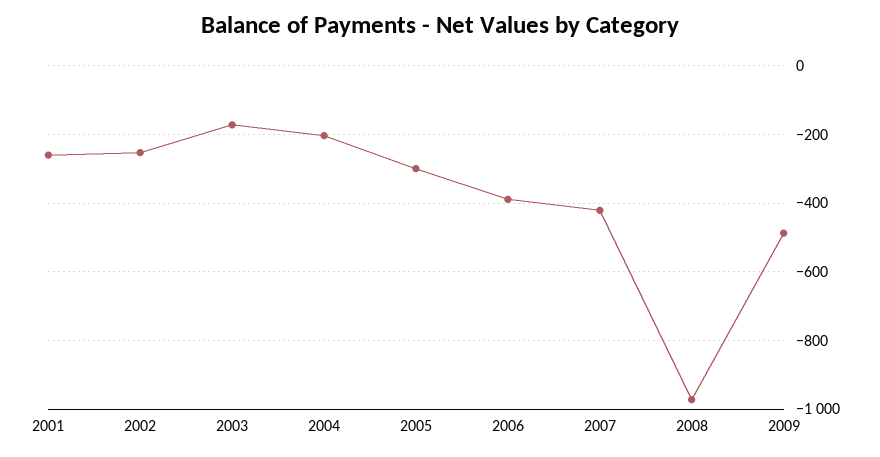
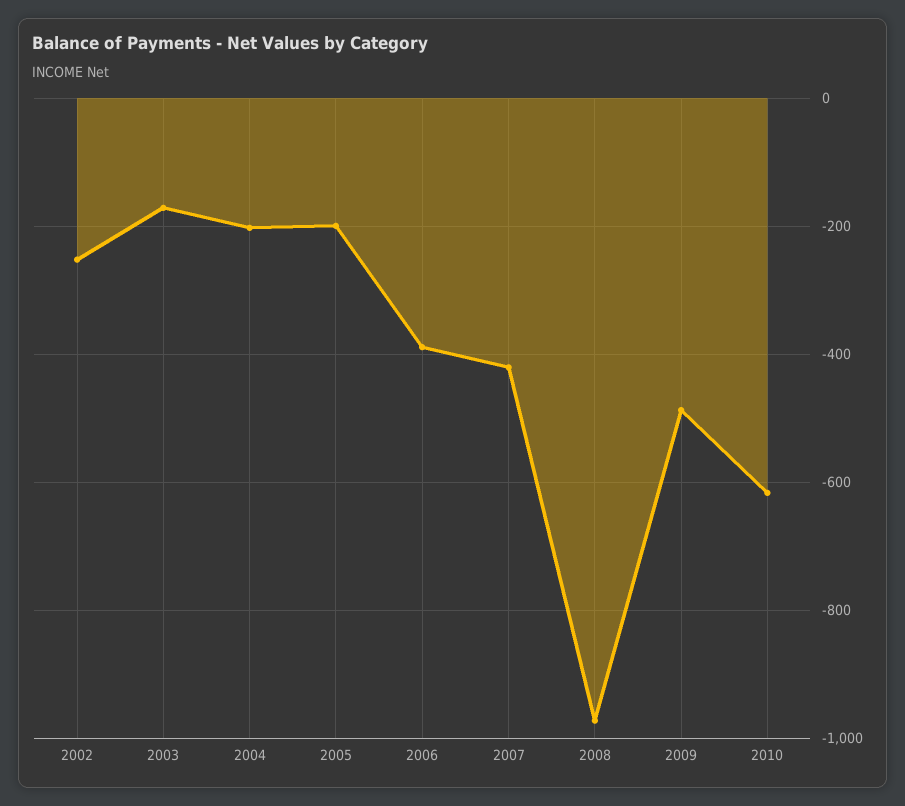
2001: -260 -> none
2005: -300 -> -200
2010: none -> -620

